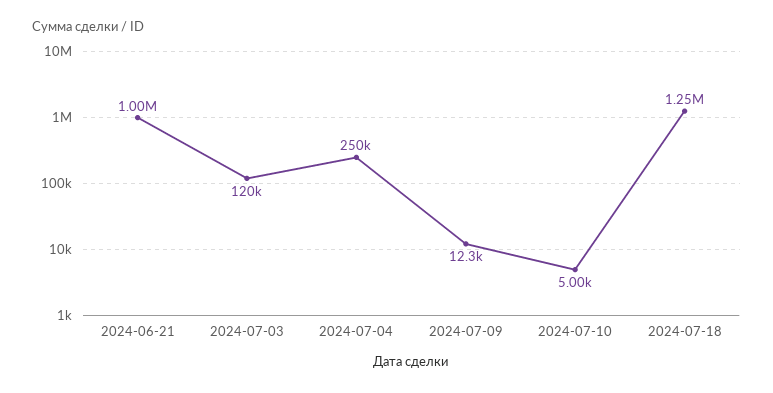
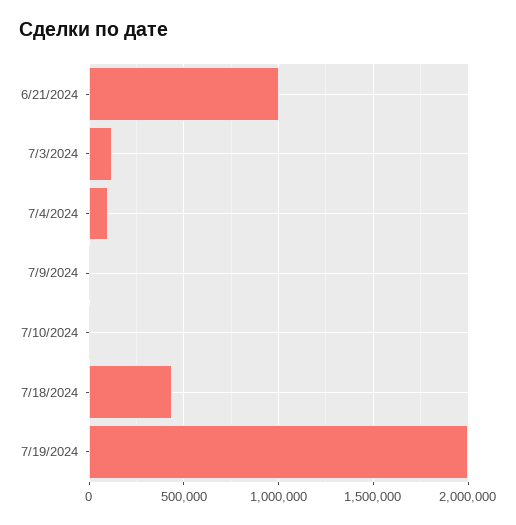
2024-07-04: 250000 -> 100000
2024-07-18: 1250000 -> 450000
7/19/2024: none -> 2000000

